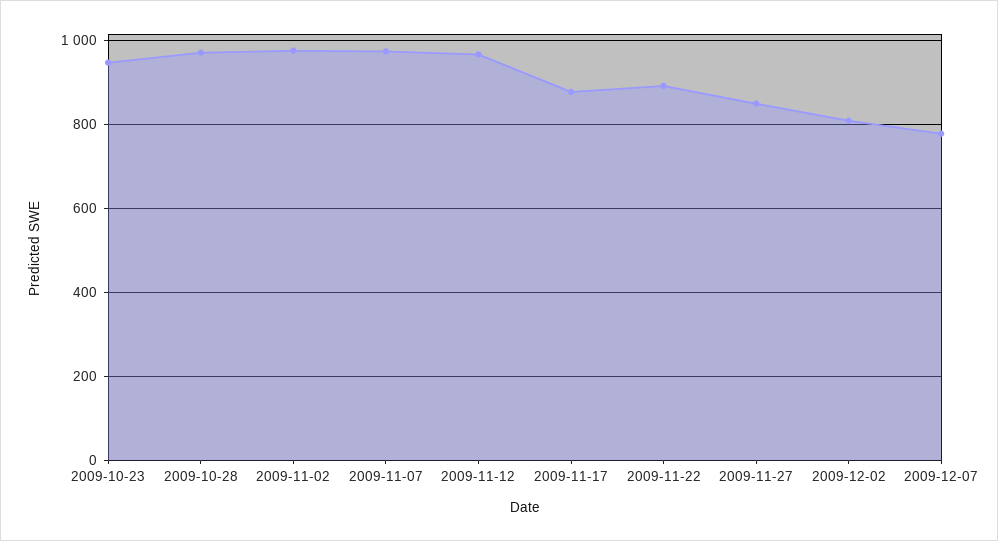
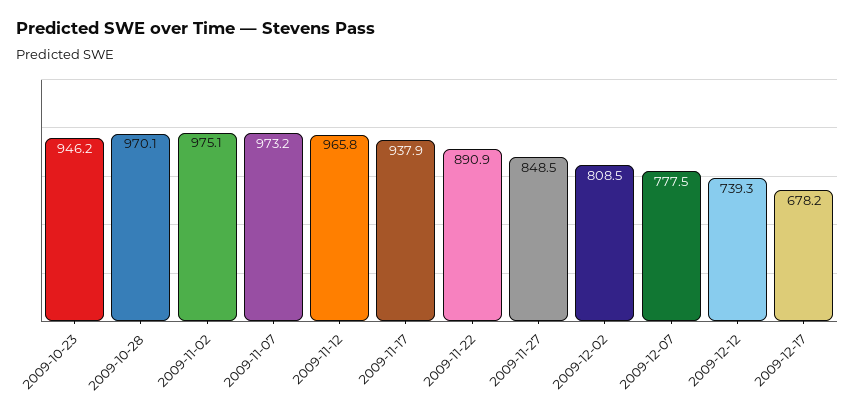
2009-11-17: 880 -> 937.9
2009-12-12: none -> 739.3
2009-12-17: none -> 678.2

